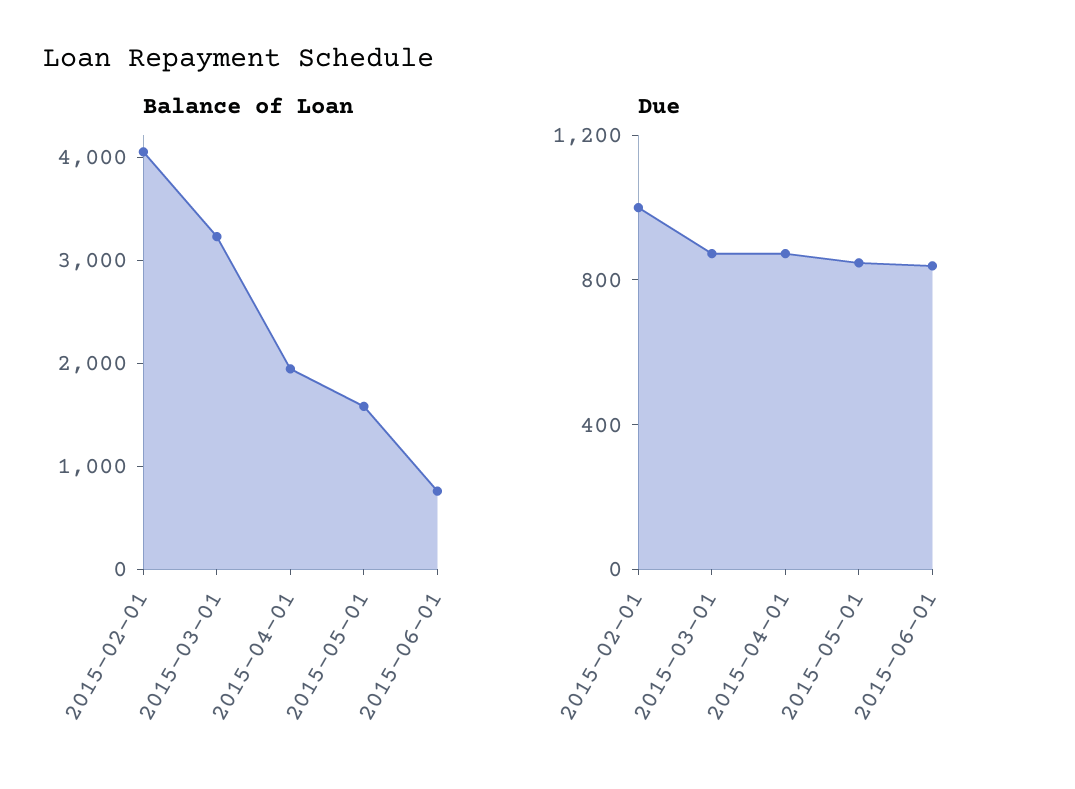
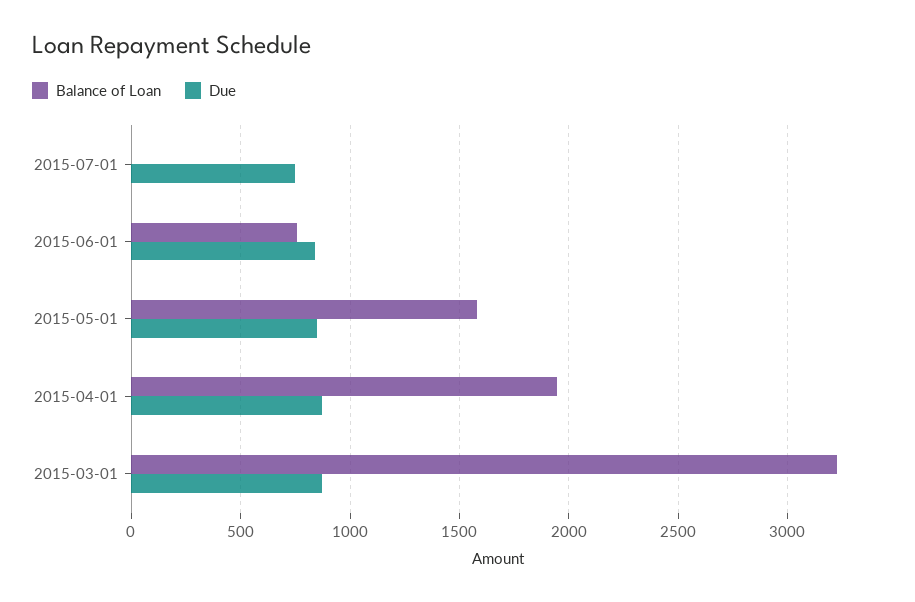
Balance of Loan, 2015-02-01: 4000 -> none
Due, 2015-02-01: 1000 -> none
Balance of Loan, 2015-07-01: none -> 0
Due, 2015-07-01: none -> 750

